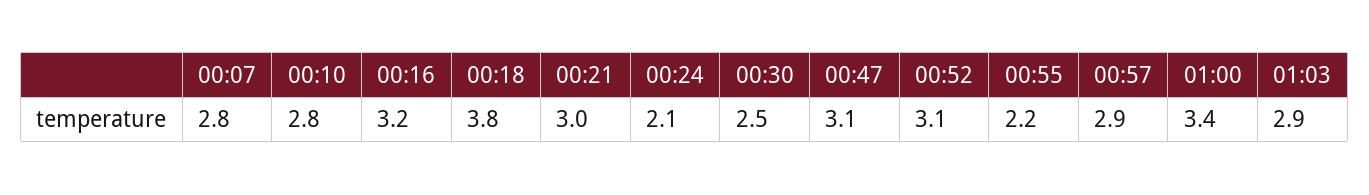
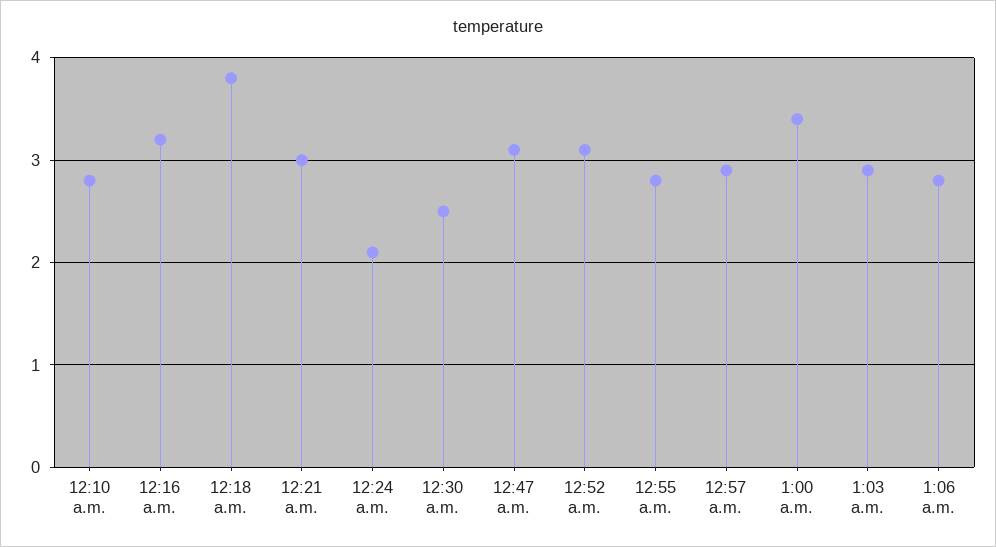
00:07: 2.8 -> none
00:55: 2.2 -> 2.8
1:06 a.m.: none -> 2.8

